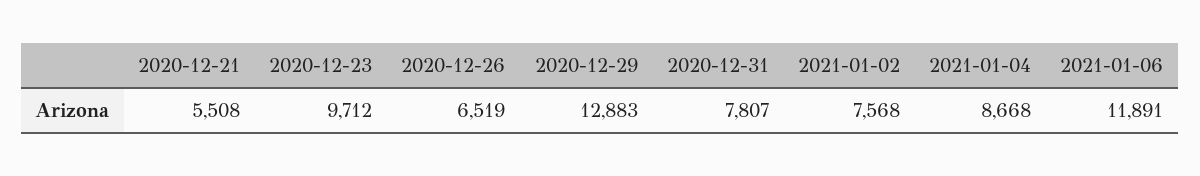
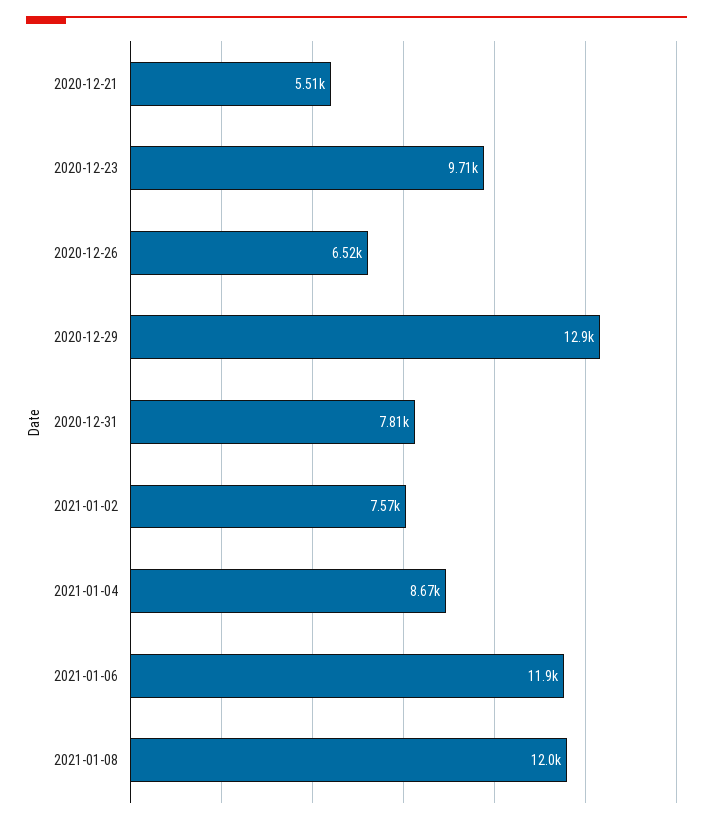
2021-01-08: none -> 12000

